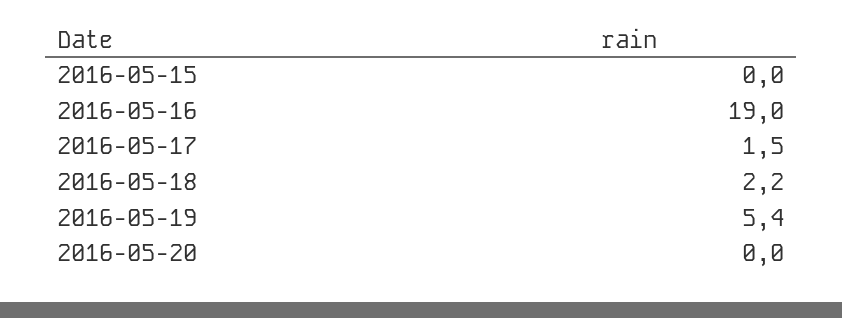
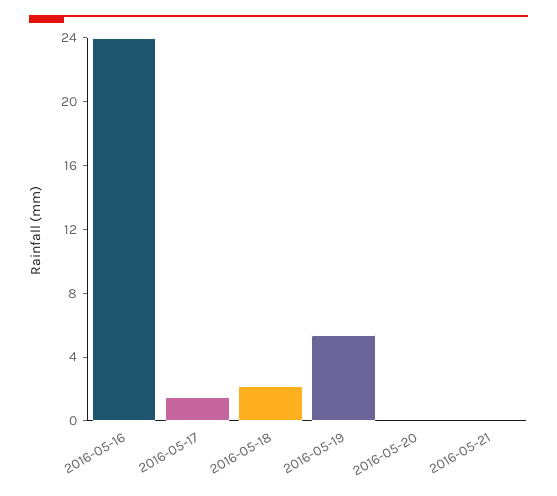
2016-05-15: 0 -> none
2016-05-16: 19 -> 24
2016-05-21: none -> 0

